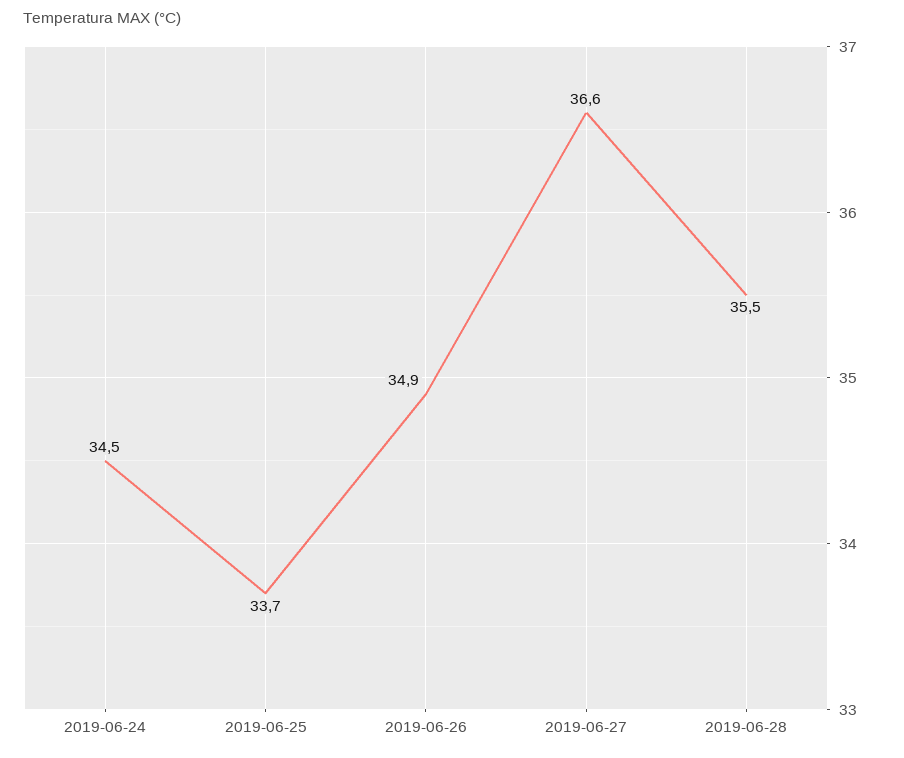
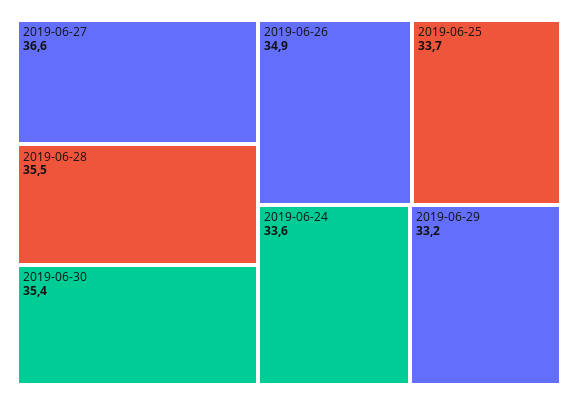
2019-06-24: 34.5 -> 33.6
2019-06-30: none -> 35.4
2019-06-29: none -> 33.2

